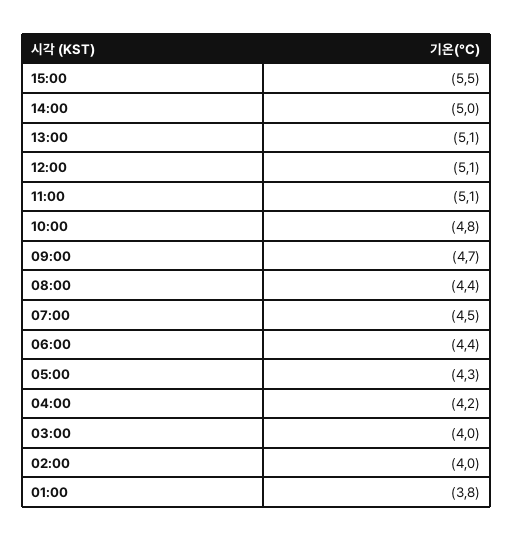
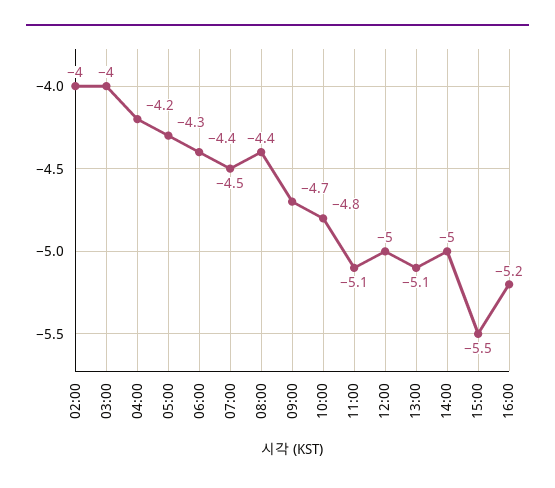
12:00: -5.1 -> -5
01:00: -3.8 -> none
16:00: none -> -5.2

